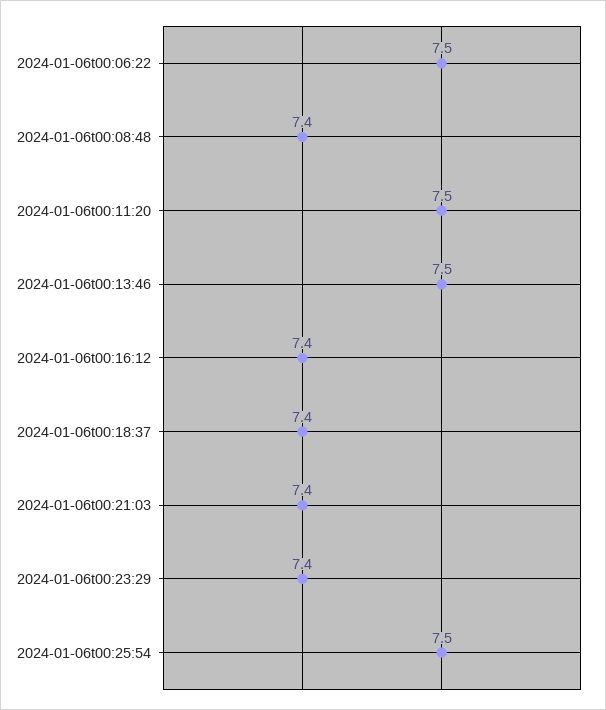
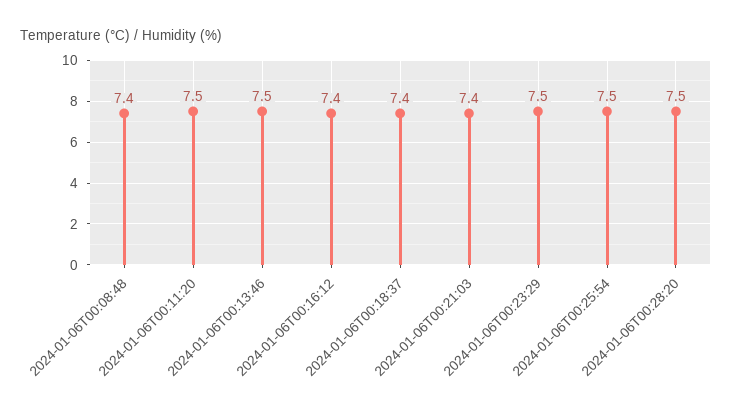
2024-01-06t00:06:22: 7.5 -> none
2024-01-06t00:23:29: 7.4 -> 7.5
2024-01-06T00:28:20: none -> 7.5

